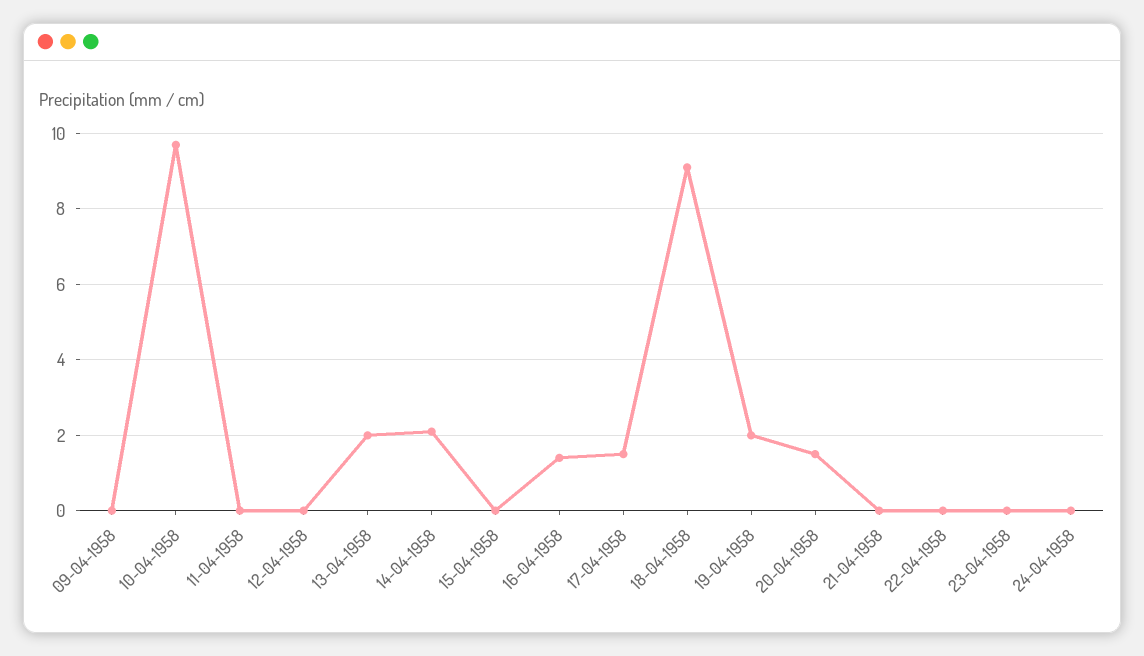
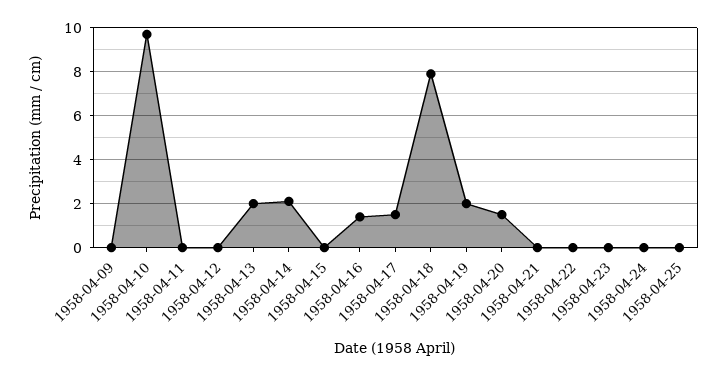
18-04-1958: 9 -> 8
1958-04-25: none -> 0

